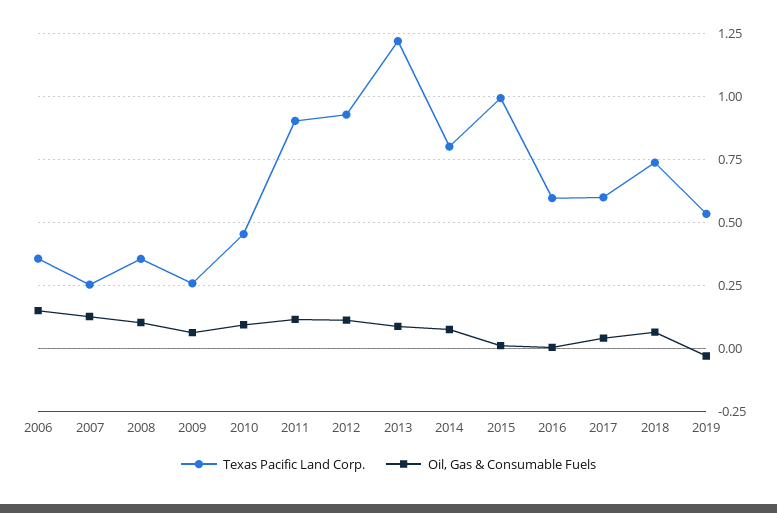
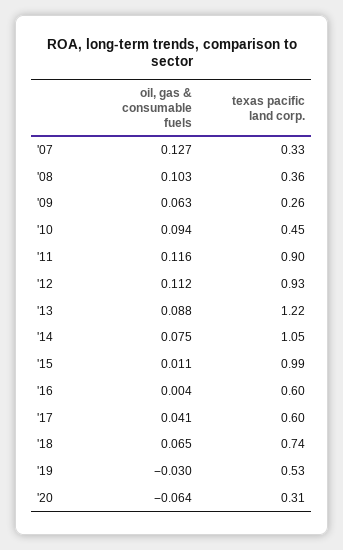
Texas Pacific Land Corp., 2006: 0.35 -> none
Oil, Gas & Consumable Fuels, 2006: 0.15 -> none
Texas Pacific Land Corp., 2007: 0.25 -> 0.33
Texas Pacific Land Corp., 2014: 0.8 -> 1.05
Oil, Gas & Consumable Fuels, '20: none -> -0.064
Texas Pacific Land Corp., '20: none -> 0.31

